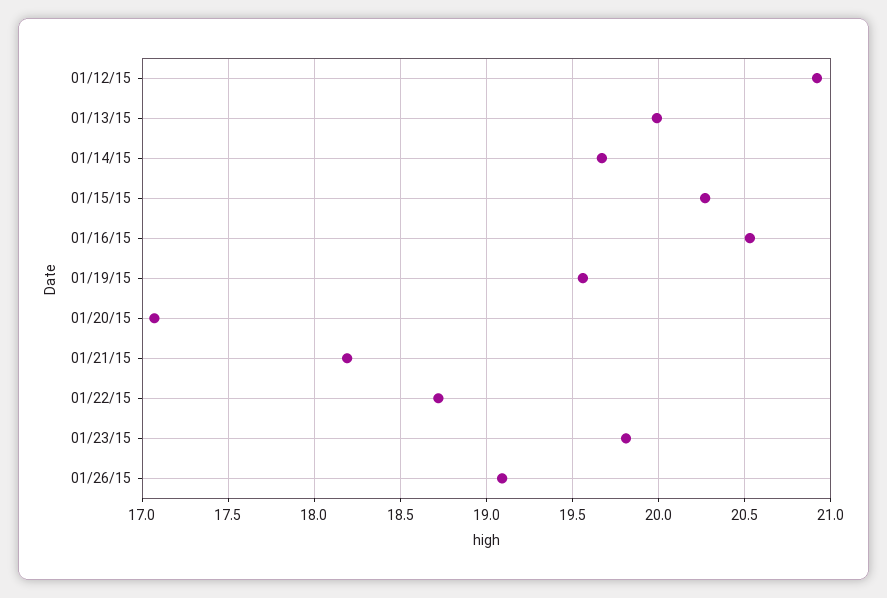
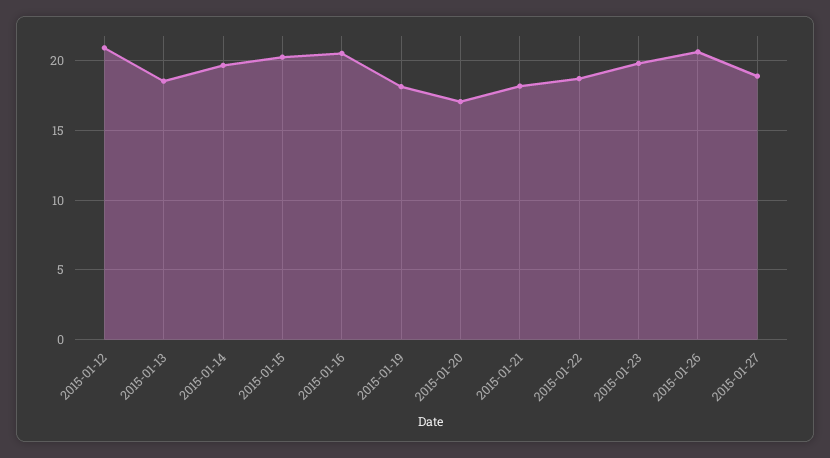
01/13/15: 20 -> 18.5
01/19/15: 19.55 -> 18
01/26/15: 19.1 -> 20.5
2015-01-27: none -> 19

